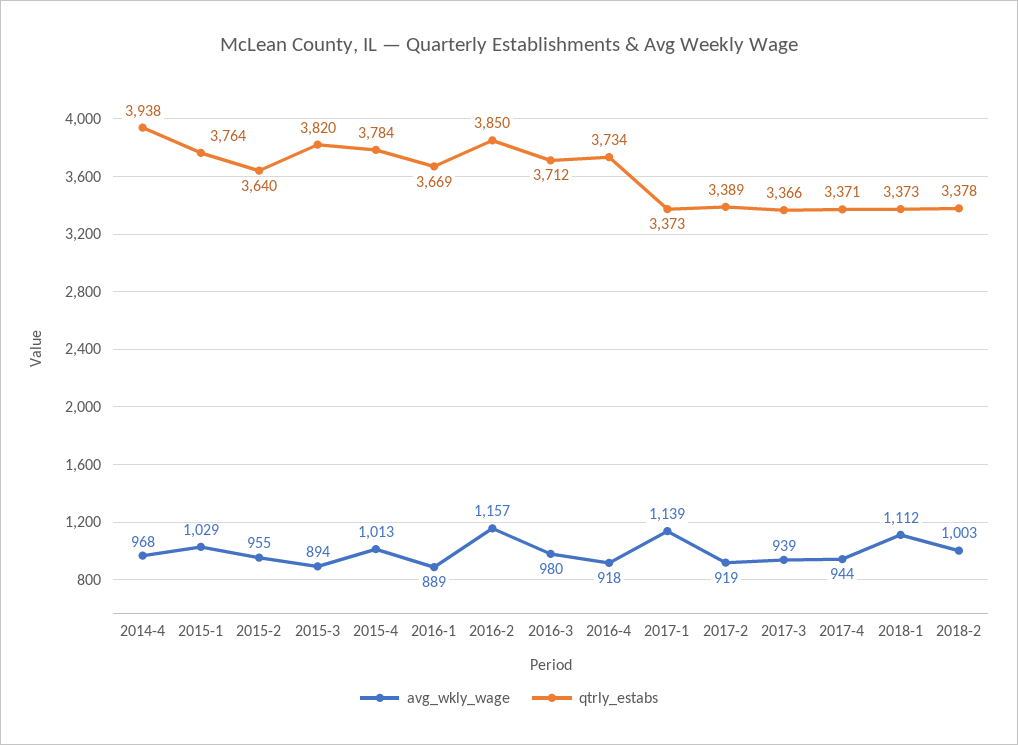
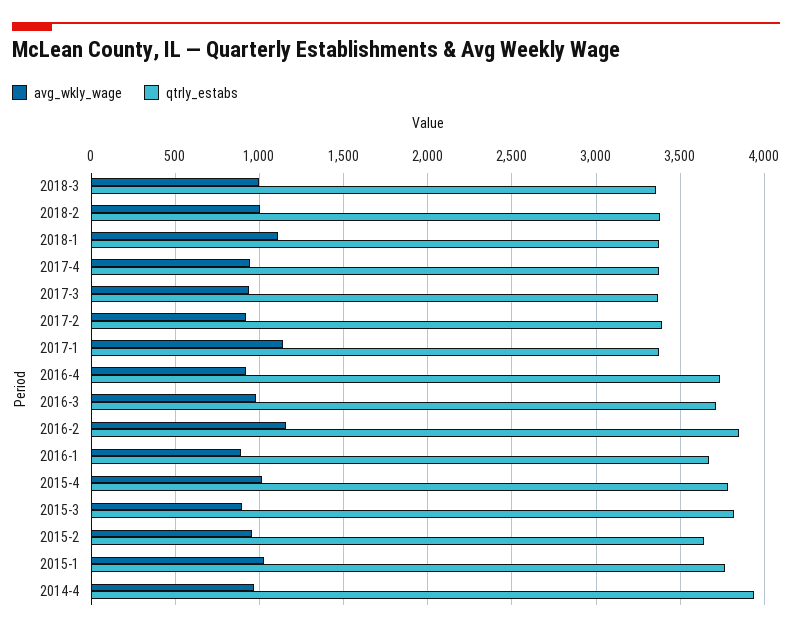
avg_wkly_wage, 2018-3: none -> 1000
qtrly_estabs, 2018-3: none -> 3350

